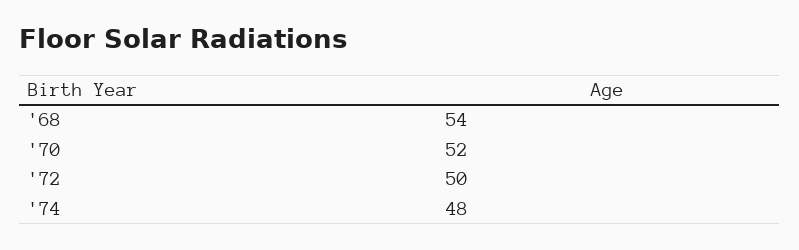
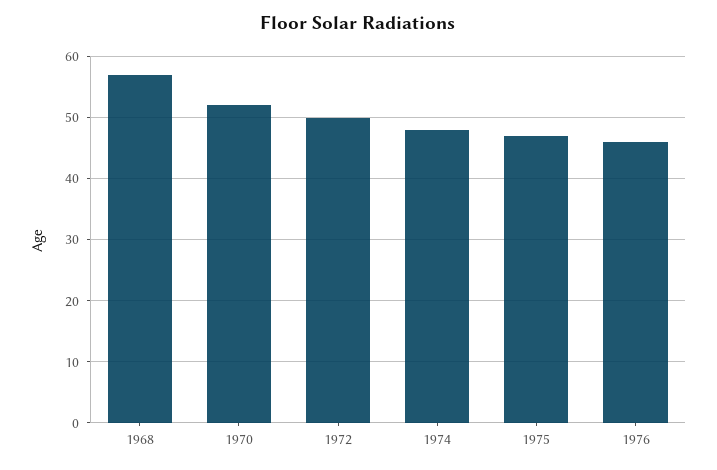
'68: 54 -> 57
1975: none -> 47
1976: none -> 46

